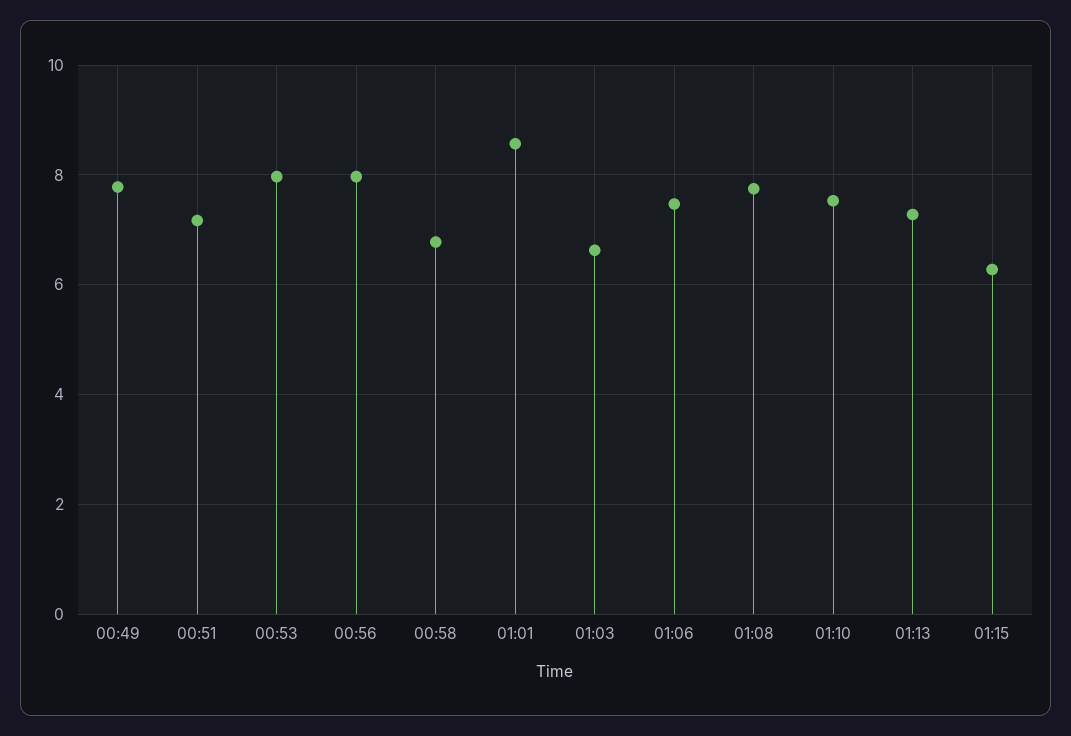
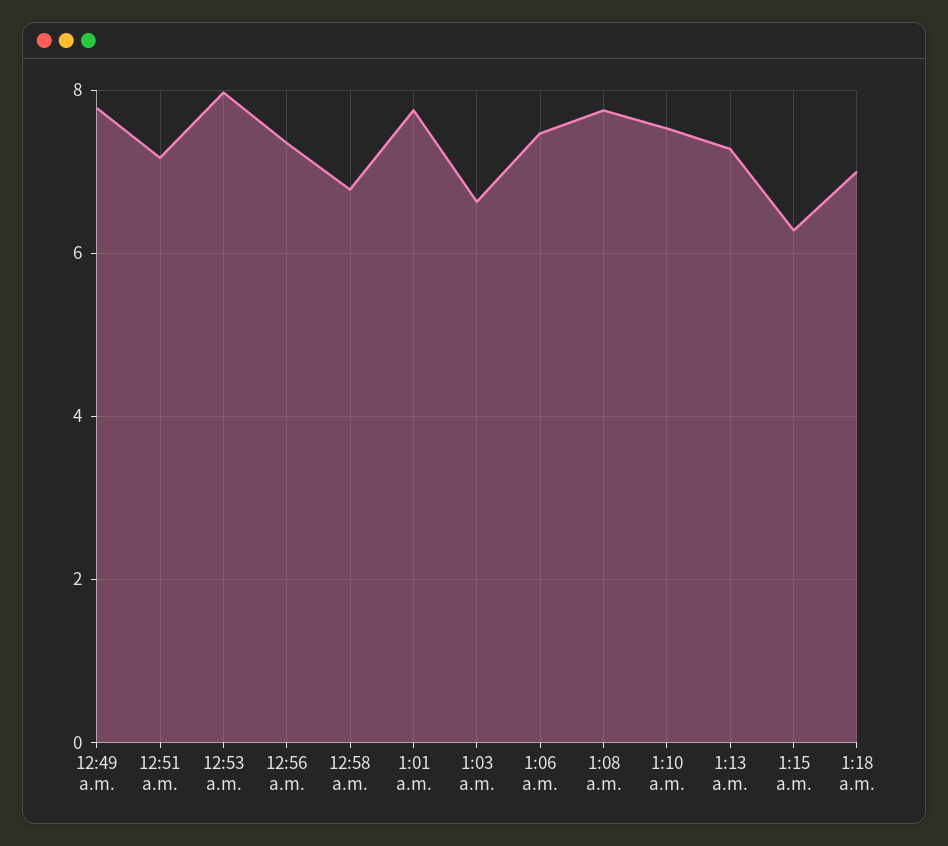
00:56: 8 -> 7.4
01:01: 8.6 -> 7.8
1:18 a.m.: none -> 7

